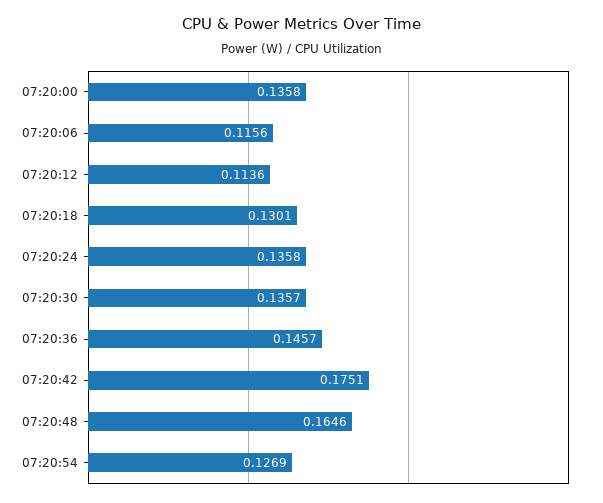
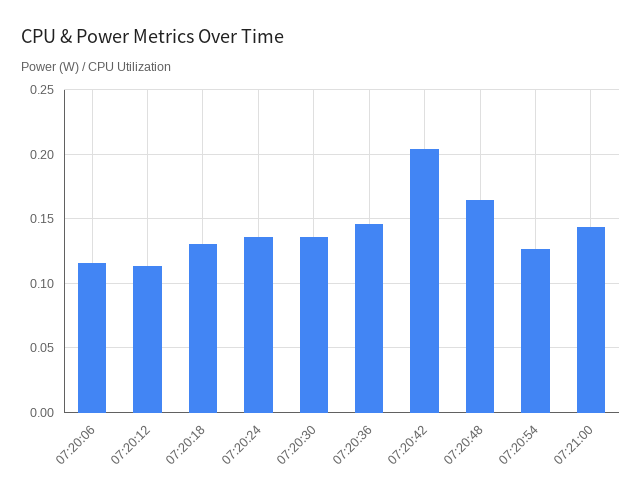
07:20:00: 0.1358 -> none
07:20:42: 0.1751 -> 0.205
07:21:00: none -> 0.145

